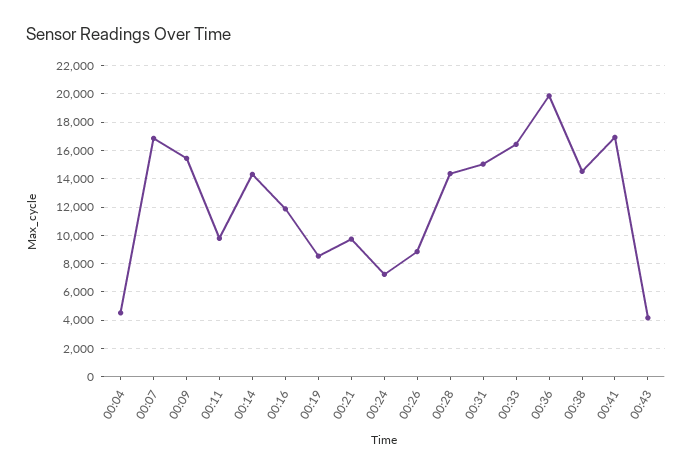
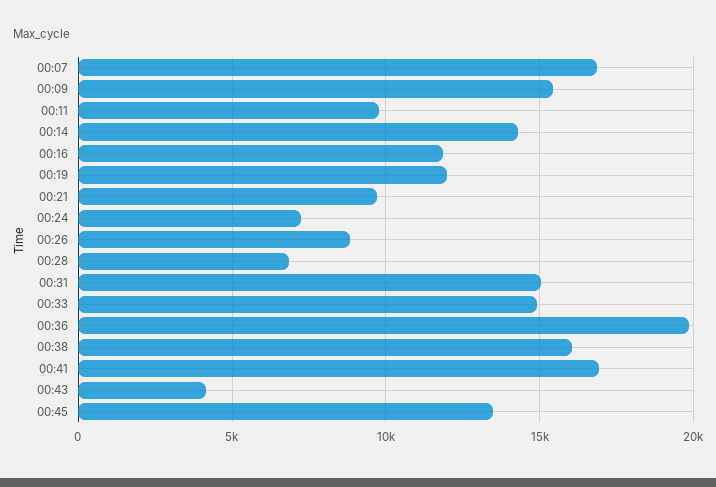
00:04: 4500 -> none
00:19: 8500 -> 12000
00:28: 14500 -> 7000
00:33: 16500 -> 15000
00:38: 14500 -> 16000
00:45: none -> 13500

